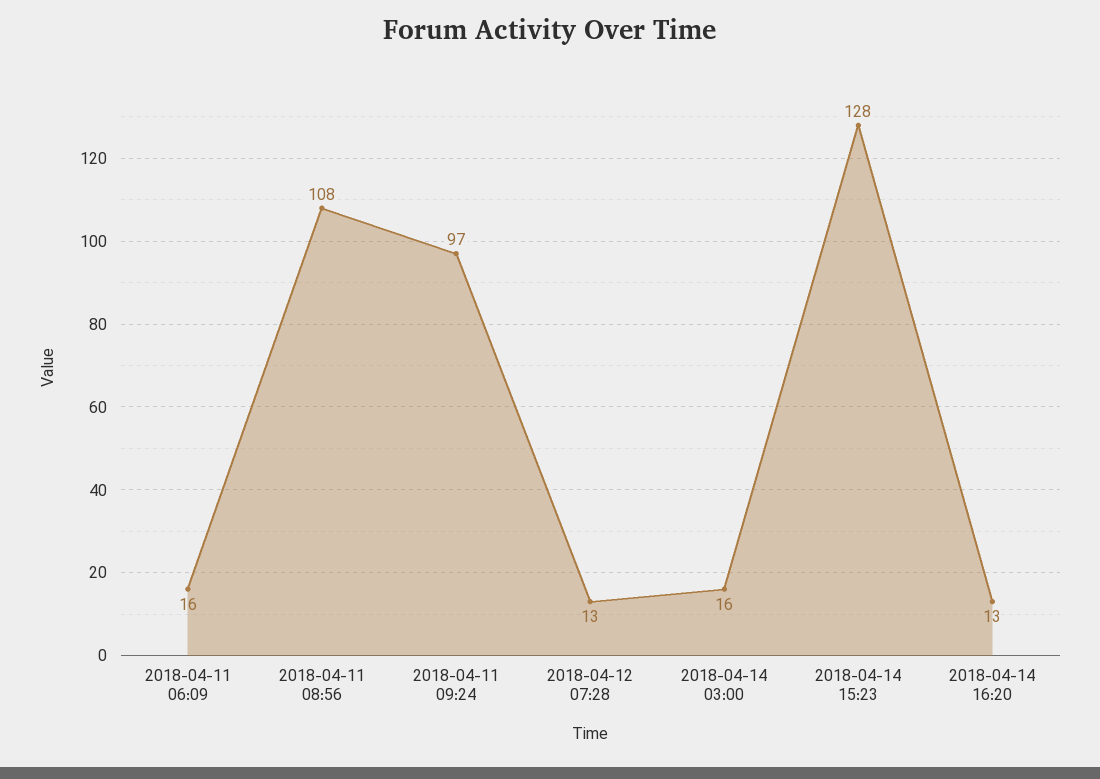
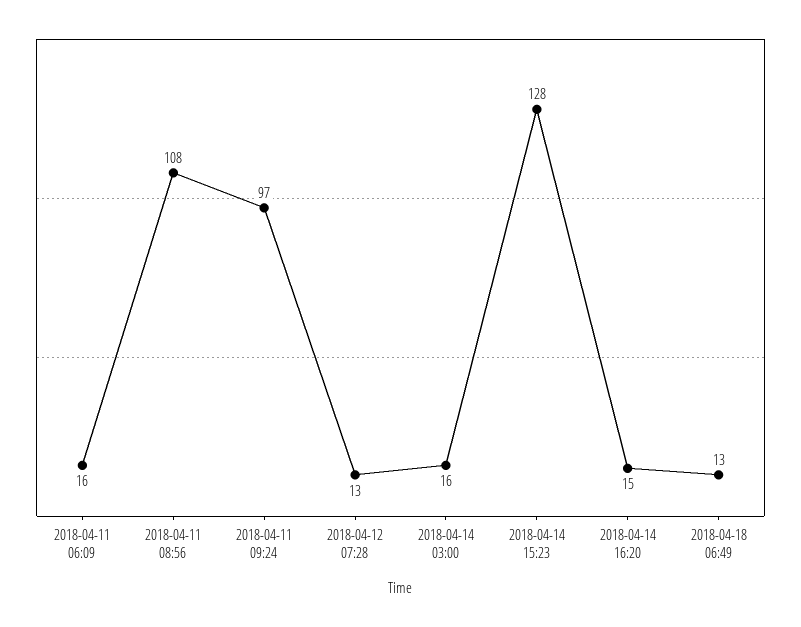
2018-04-14 16:20: 13 -> 15
2018-04-18 06:49: none -> 13

